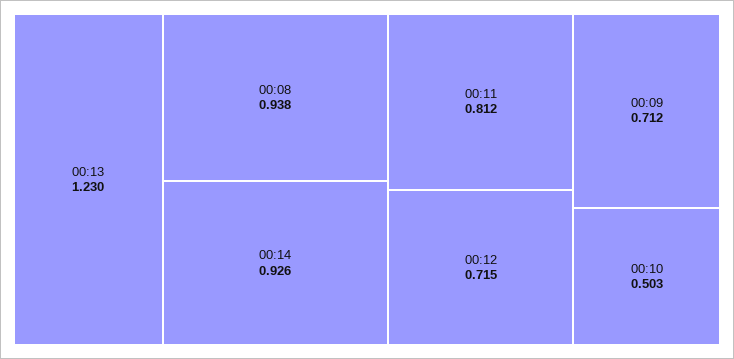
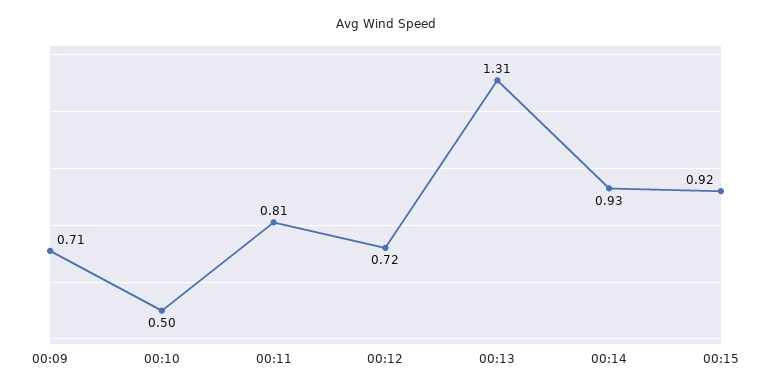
00:13: 1.23 -> 1.31
00:08: 0.938 -> none
00:15: none -> 0.92

